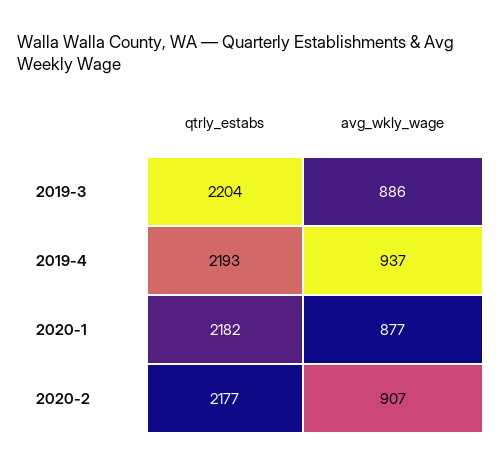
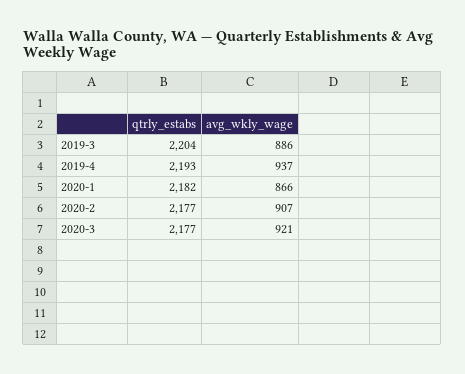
avg_wkly_wage, 2020-1: 877 -> 866
qtrly_estabs, 2020-3: none -> 2177
avg_wkly_wage, 2020-3: none -> 921

